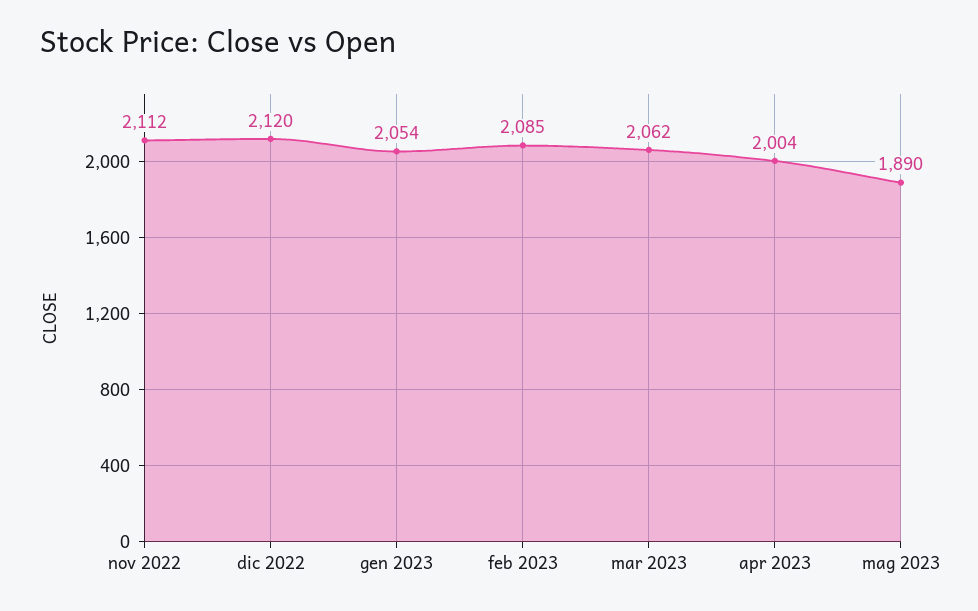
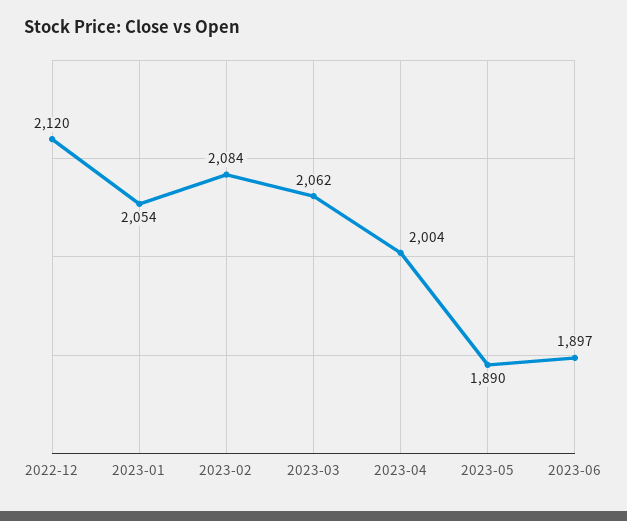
nov 2022: 2112 -> none
feb 2023: 2085 -> 2084
2023-06: none -> 1897

